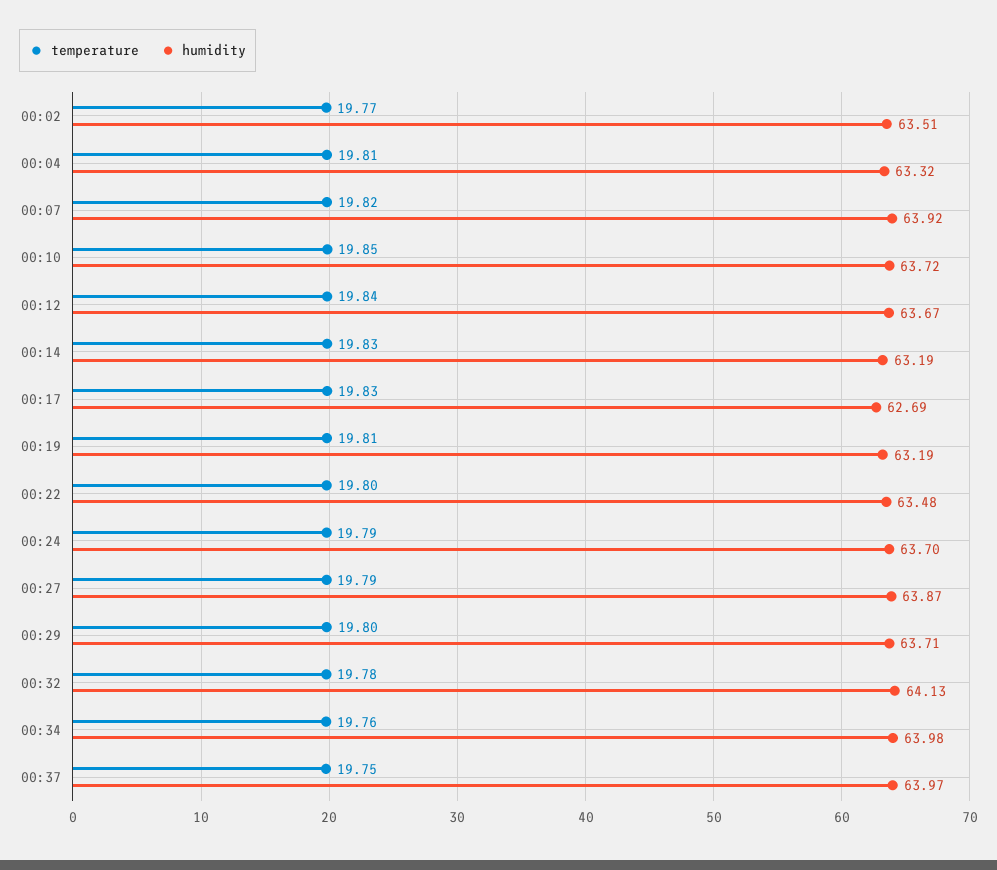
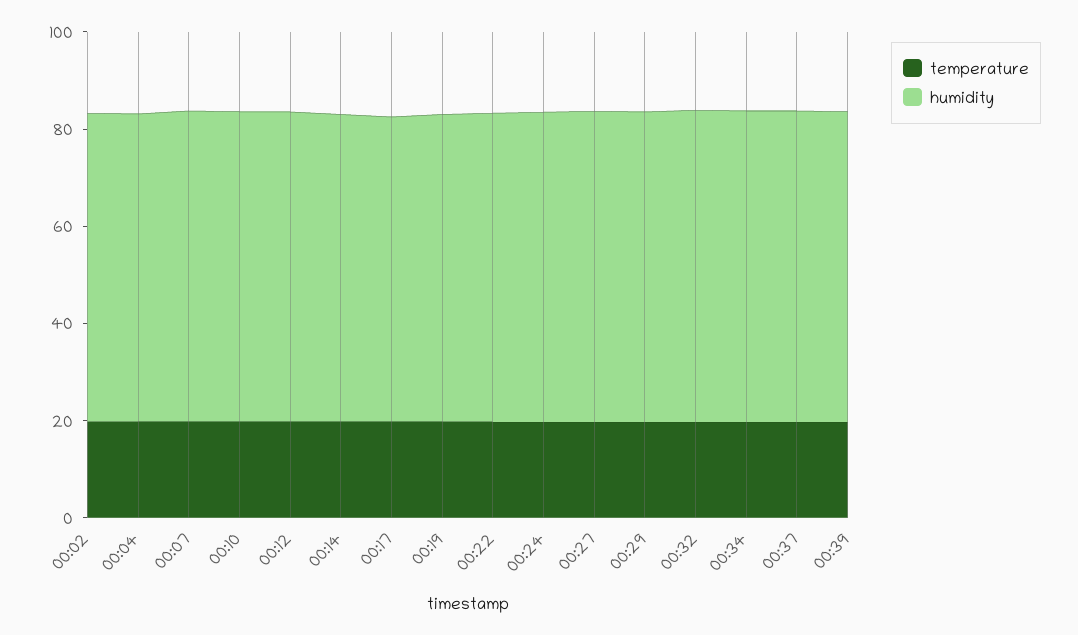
temperature, 00:39: none -> 20
humidity, 00:39: none -> 65

